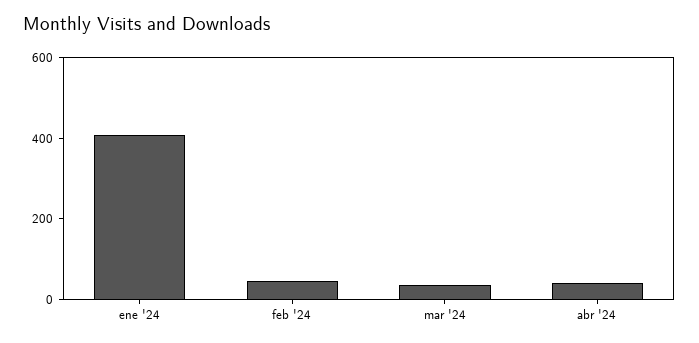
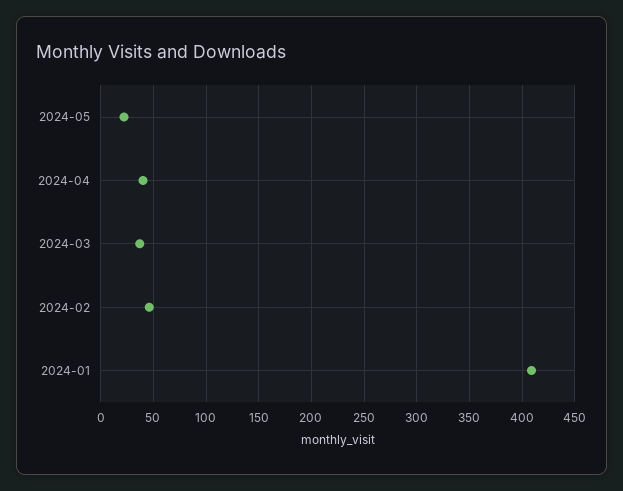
2024-05: none -> 20

